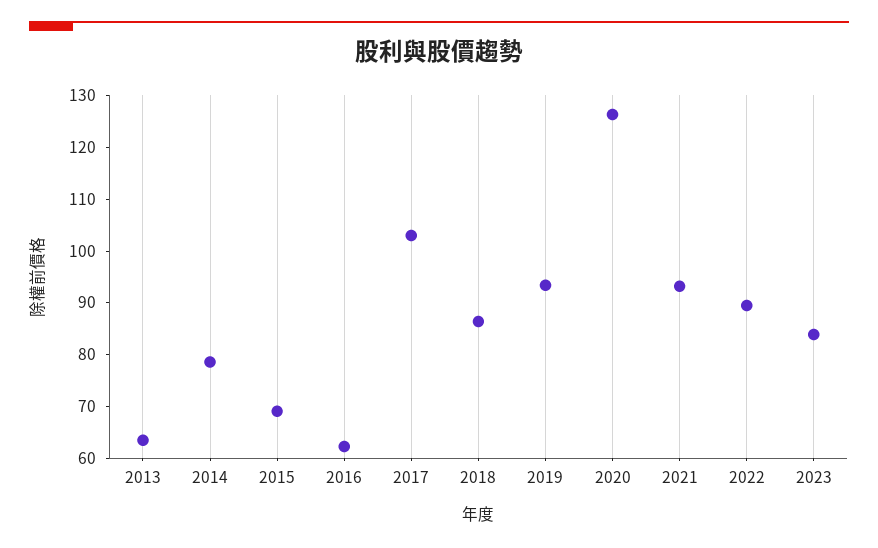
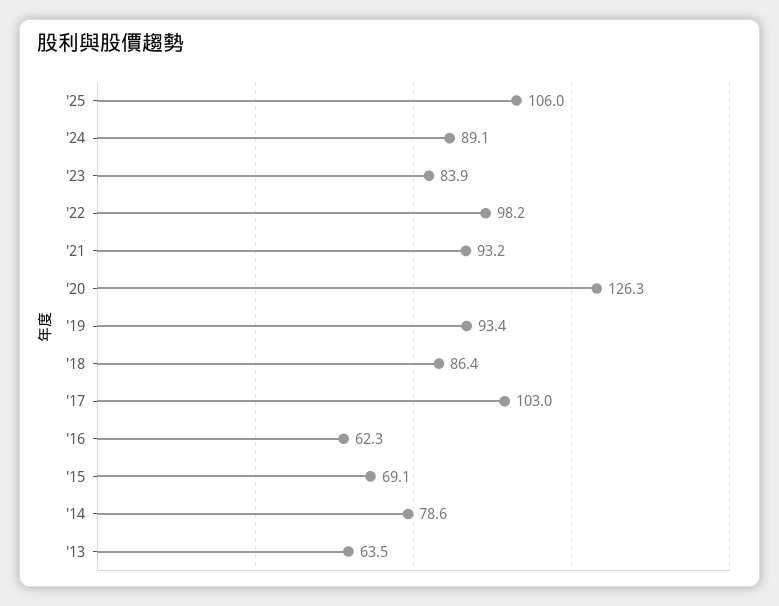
2022: 90 -> 98.2
'25: none -> 106
'24: none -> 89.1

